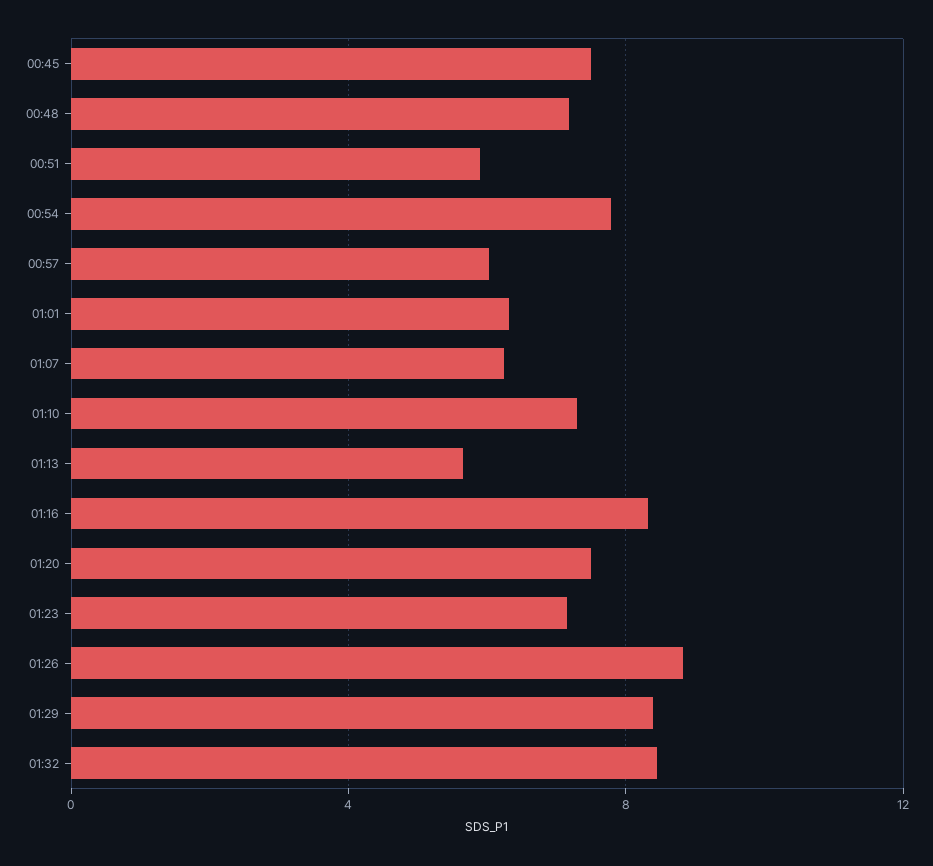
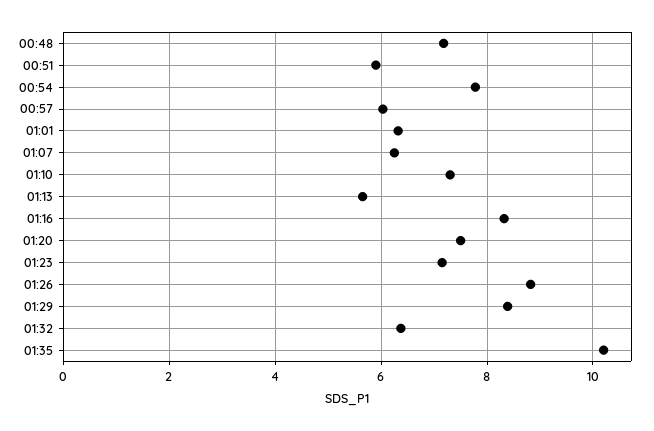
00:45: 7.5 -> none
01:32: 8.5 -> 6.4
01:35: none -> 10.2

